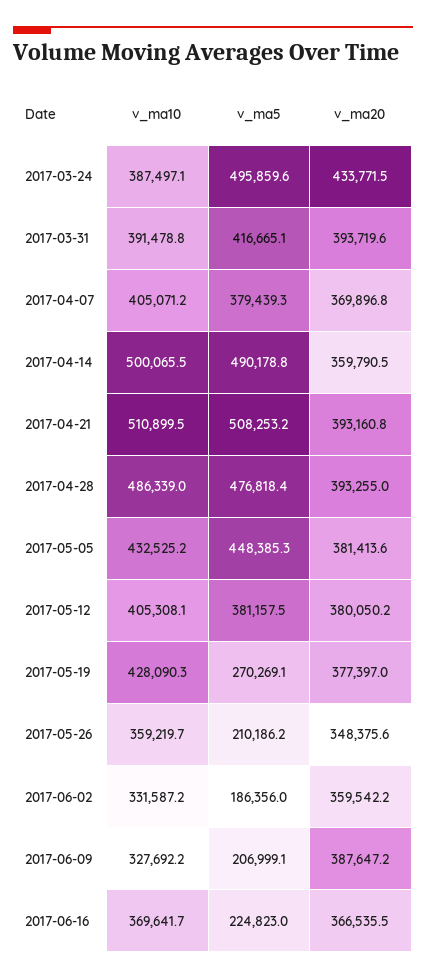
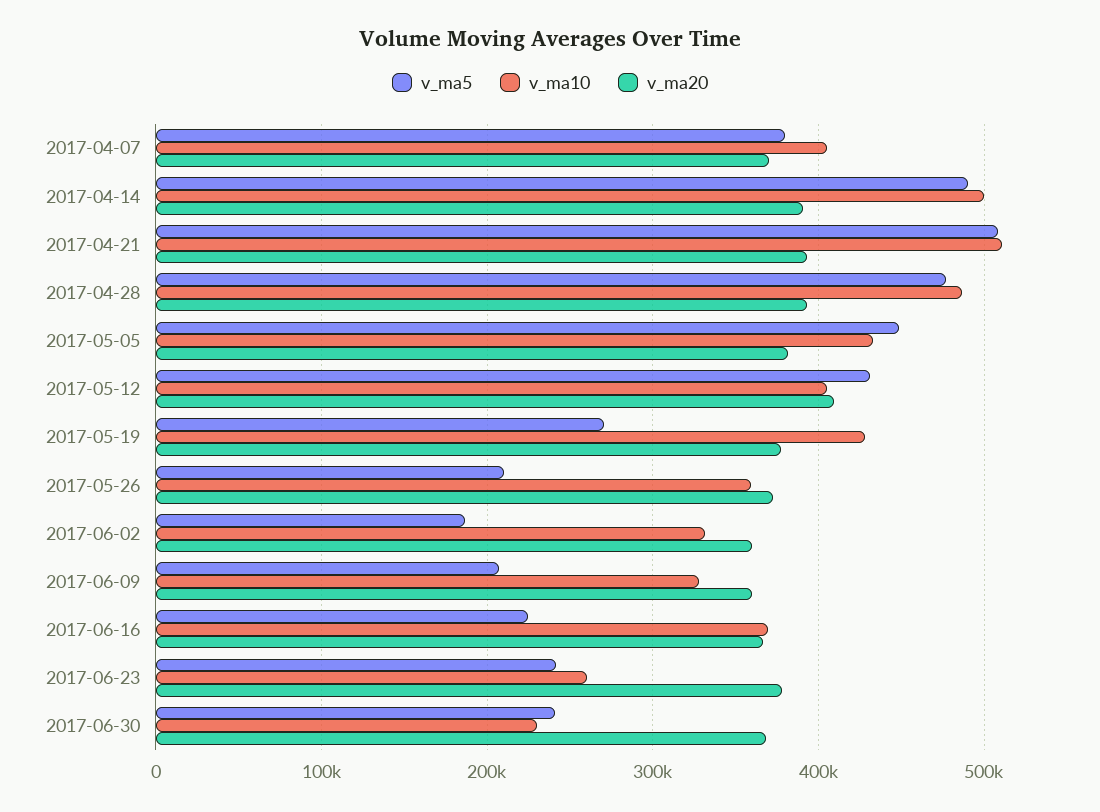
v_ma10, 2017-03-24: 387497.1 -> none
v_ma5, 2017-03-24: 495859.6 -> none
v_ma20, 2017-03-24: 433771.5 -> none
v_ma10, 2017-03-31: 391478.8 -> none
v_ma5, 2017-03-31: 416665.1 -> none
v_ma20, 2017-03-31: 393719.6 -> none
v_ma20, 2017-04-14: 359790.5 -> 390000
v_ma5, 2017-05-12: 381157.5 -> 430000
v_ma20, 2017-05-12: 380050.2 -> 410000
v_ma20, 2017-05-26: 348375.6 -> 370000
v_ma20, 2017-06-09: 387647.2 -> 360000
v_ma5, 2017-06-23: none -> 240000
v_ma10, 2017-06-23: none -> 260000
v_ma20, 2017-06-23: none -> 380000
v_ma5, 2017-06-30: none -> 240000
v_ma10, 2017-06-30: none -> 230000
v_ma20, 2017-06-30: none -> 370000

